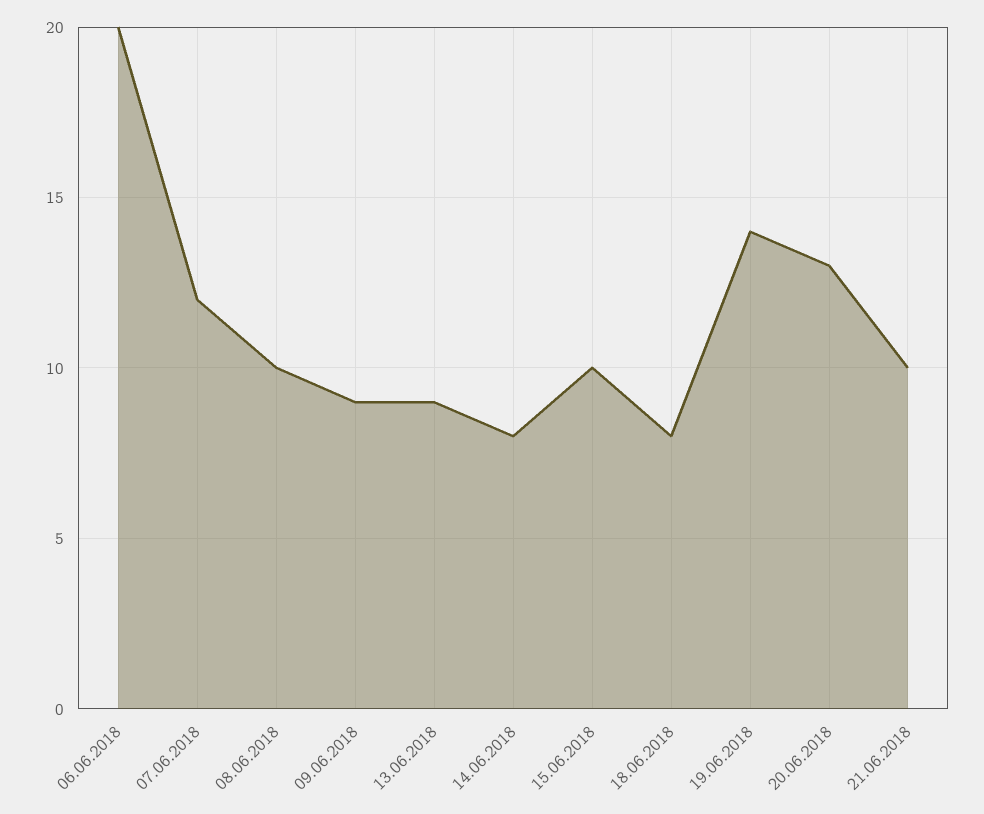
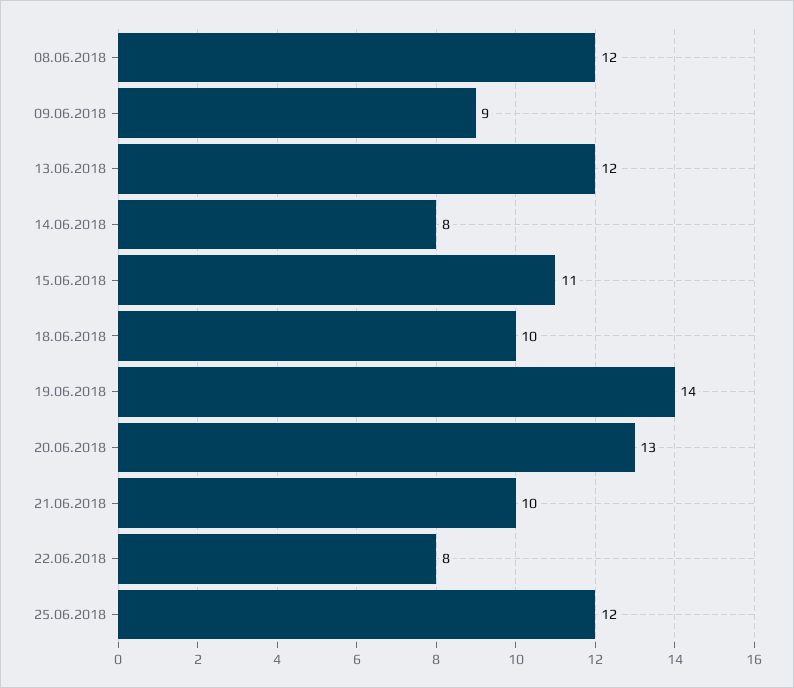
06.06.2018: 20 -> none
07.06.2018: 12 -> none
08.06.2018: 10 -> 12
13.06.2018: 9 -> 12
15.06.2018: 10 -> 11
18.06.2018: 8 -> 10
22.06.2018: none -> 8
25.06.2018: none -> 12

